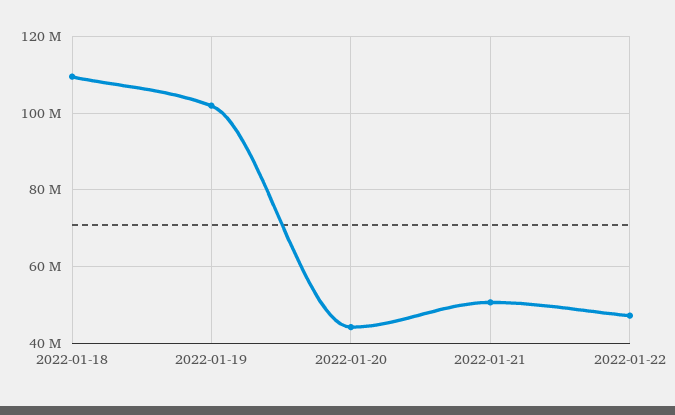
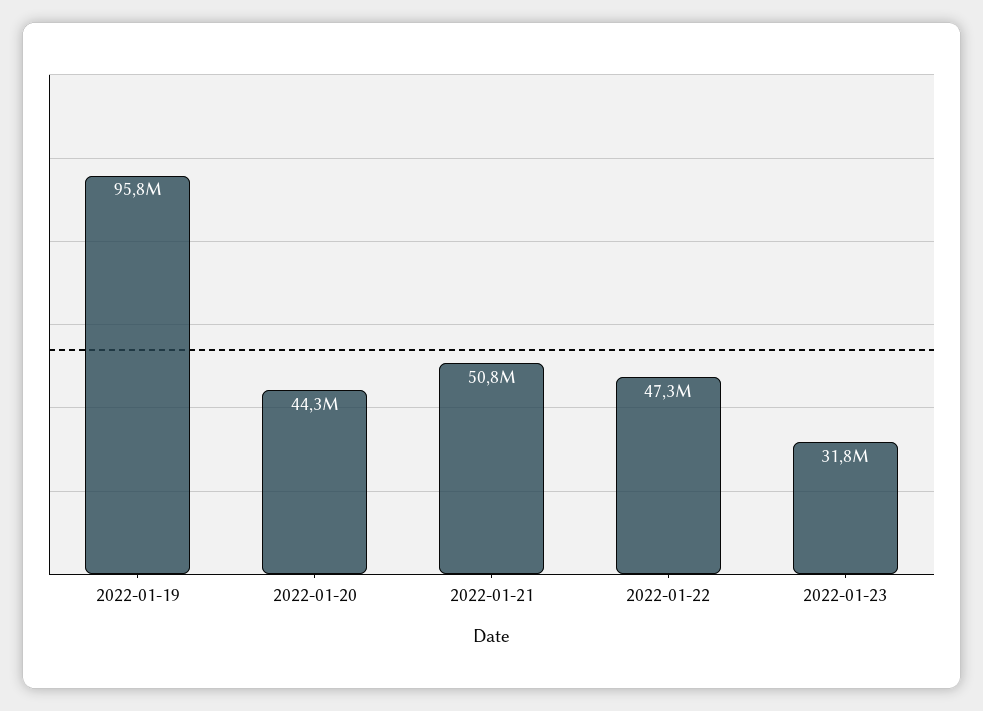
2022-01-18: 110000000 -> none
2022-01-19: 102000000 -> 95800000
2022-01-23: none -> 31800000

